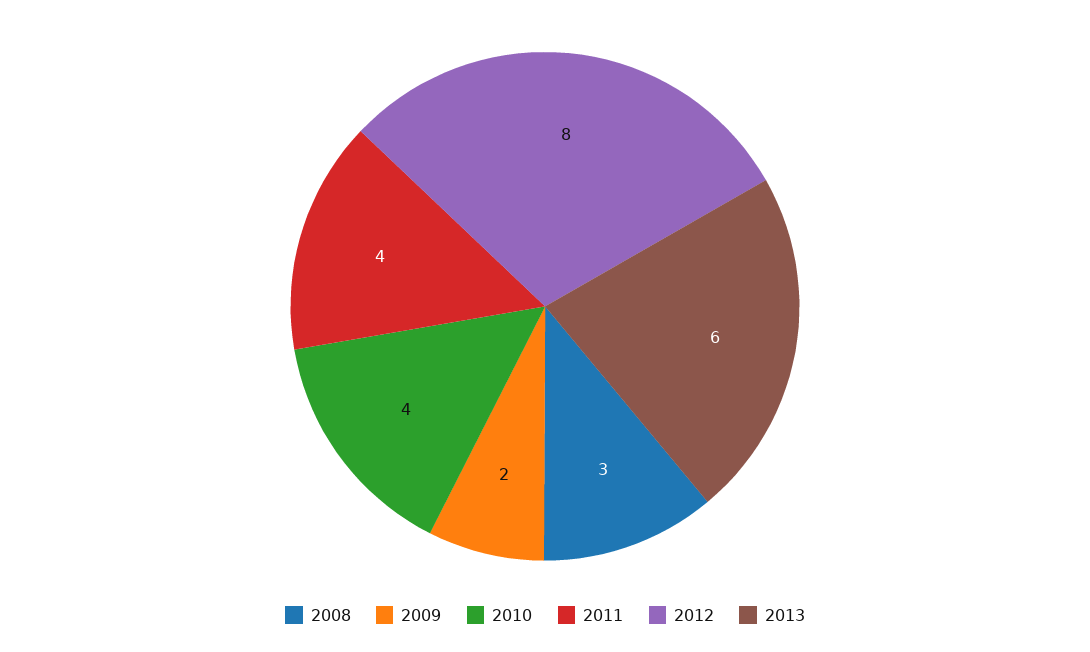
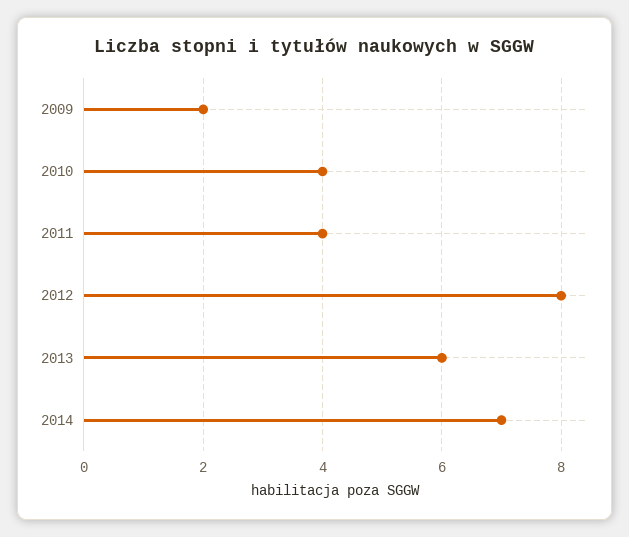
2008: 3 -> none
2014: none -> 7

